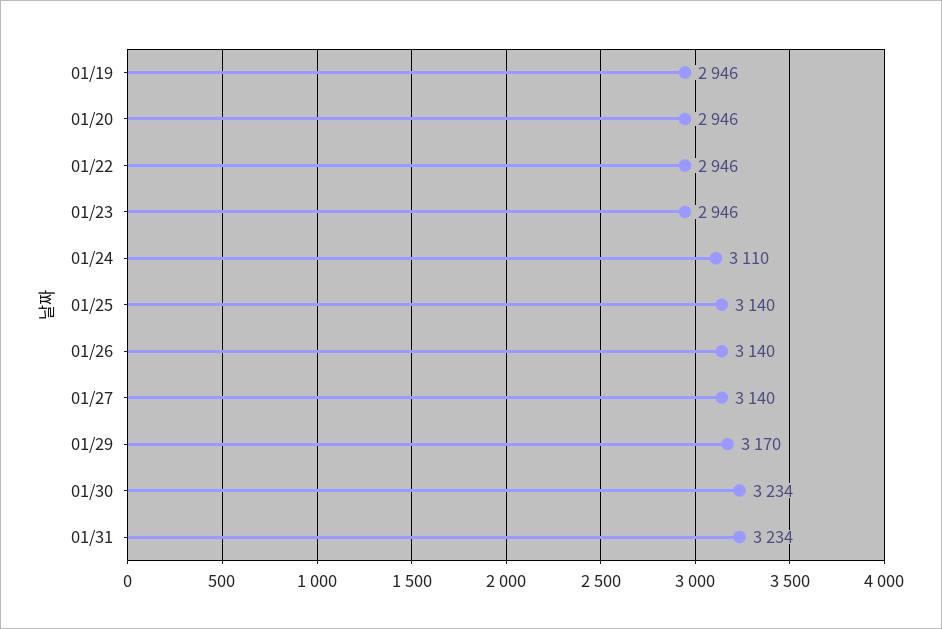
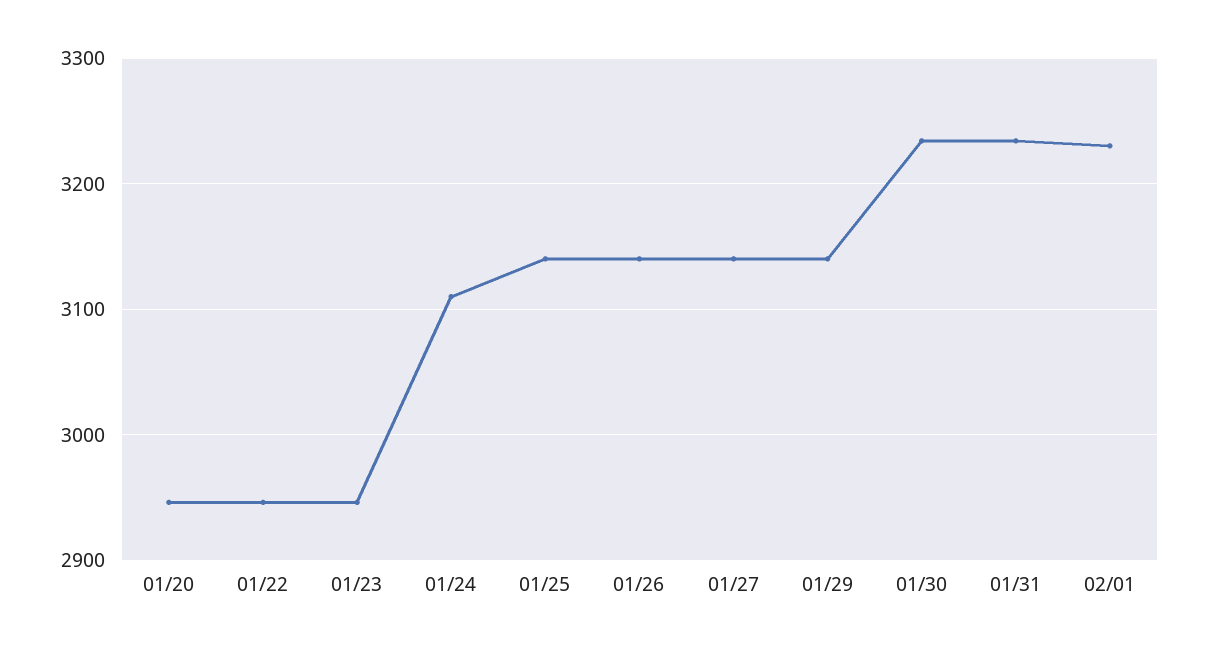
01/19: 2946 -> none
01/29: 3170 -> 3140
02/01: none -> 3230

